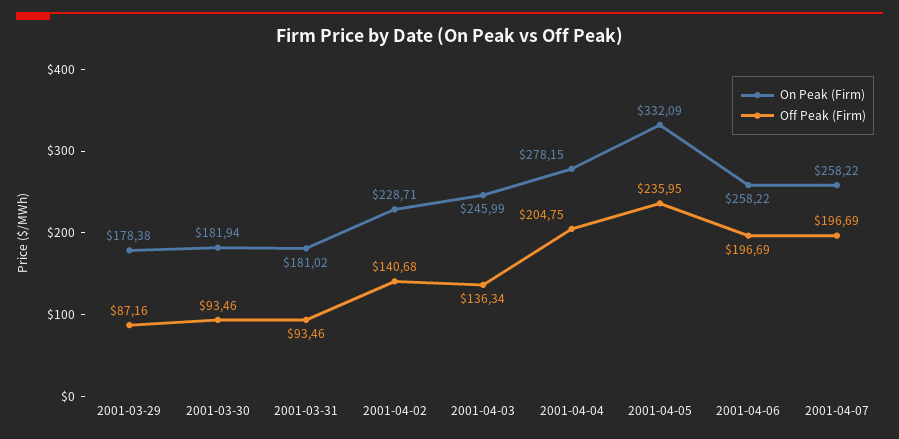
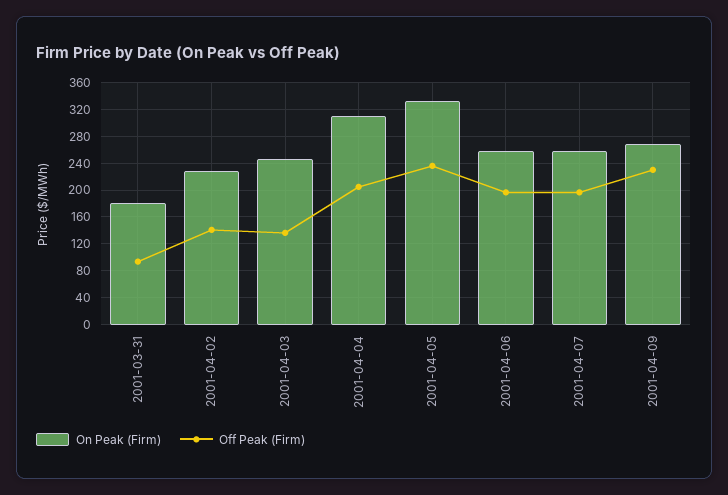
On Peak (Firm), 2001-03-29: 178.38 -> none
Off Peak (Firm), 2001-03-29: 87.16 -> none
On Peak (Firm), 2001-03-30: 181.94 -> none
Off Peak (Firm), 2001-03-30: 93.46 -> none
On Peak (Firm), 2001-04-04: 278.15 -> 310
On Peak (Firm), 2001-04-09: none -> 270
Off Peak (Firm), 2001-04-09: none -> 230

